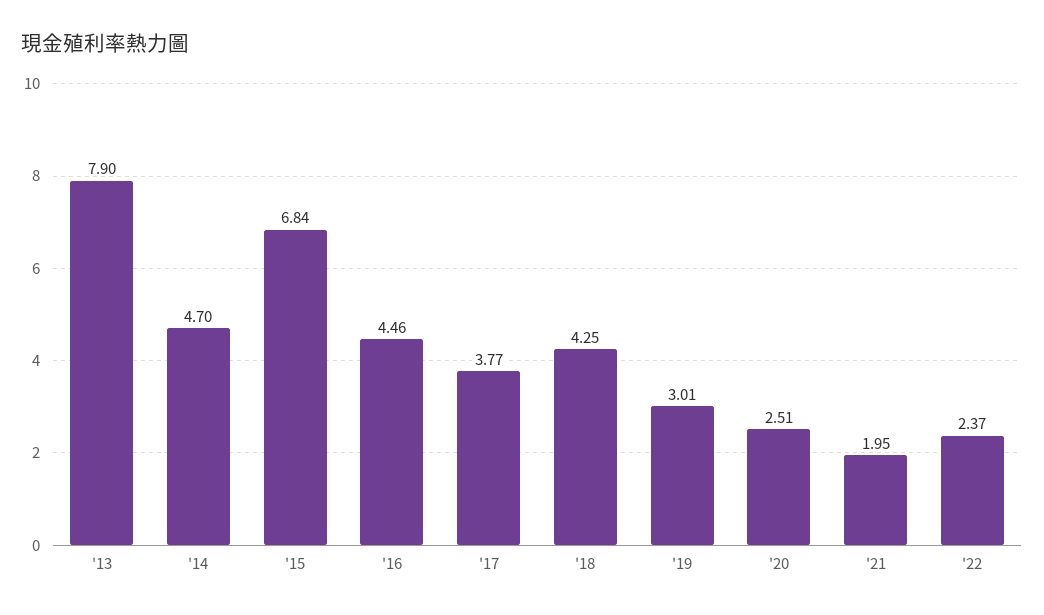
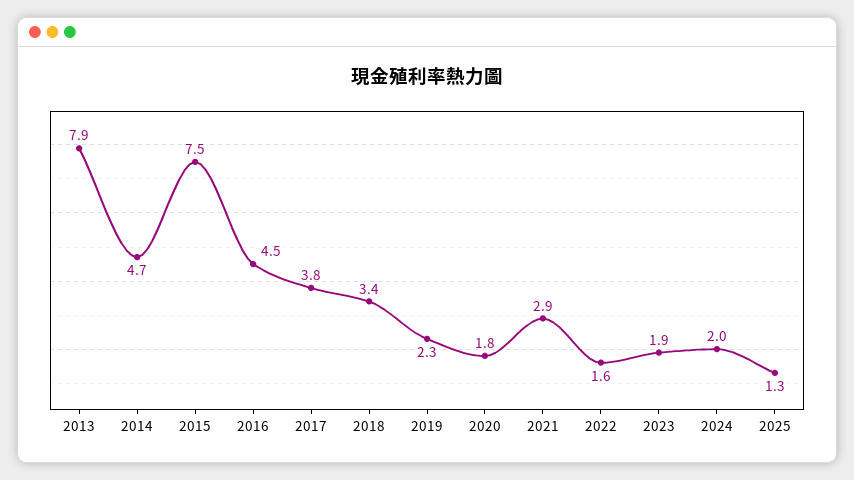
'15: 6.84 -> 7.5
'18: 4.25 -> 3.4
'19: 3.01 -> 2.3
'20: 2.51 -> 1.8
'21: 1.95 -> 2.9
'22: 2.37 -> 1.6
2023: none -> 1.9
2024: none -> 2
2025: none -> 1.3

